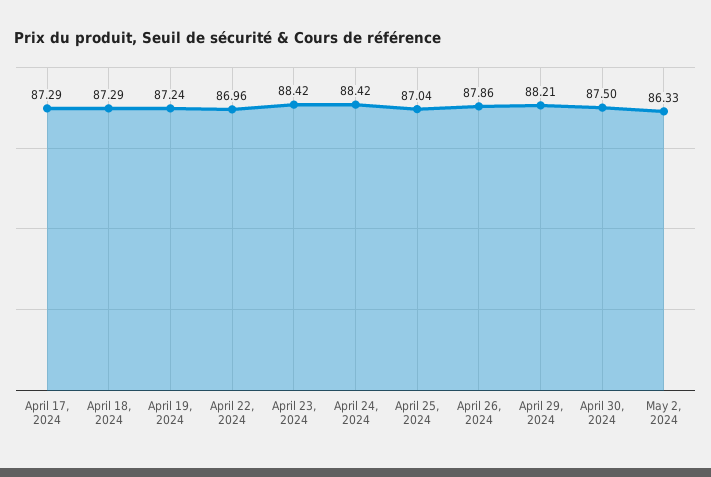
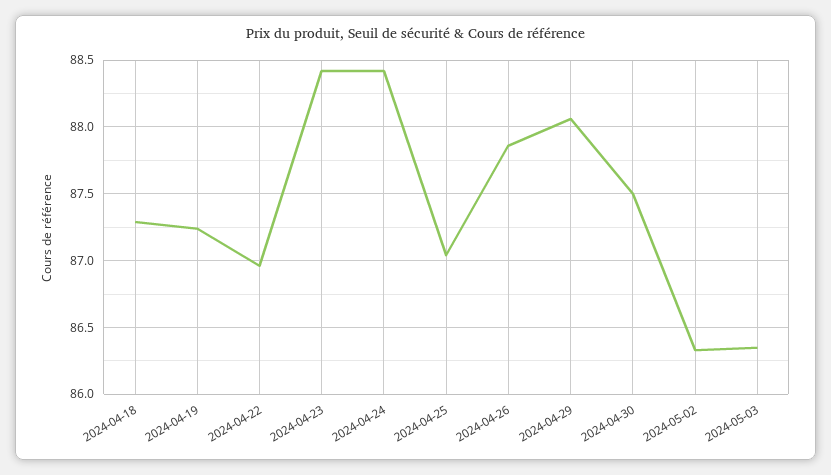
April 17, 2024: 87.29 -> none
April 29, 2024: 88.21 -> 88.05
2024-05-03: none -> 86.35

